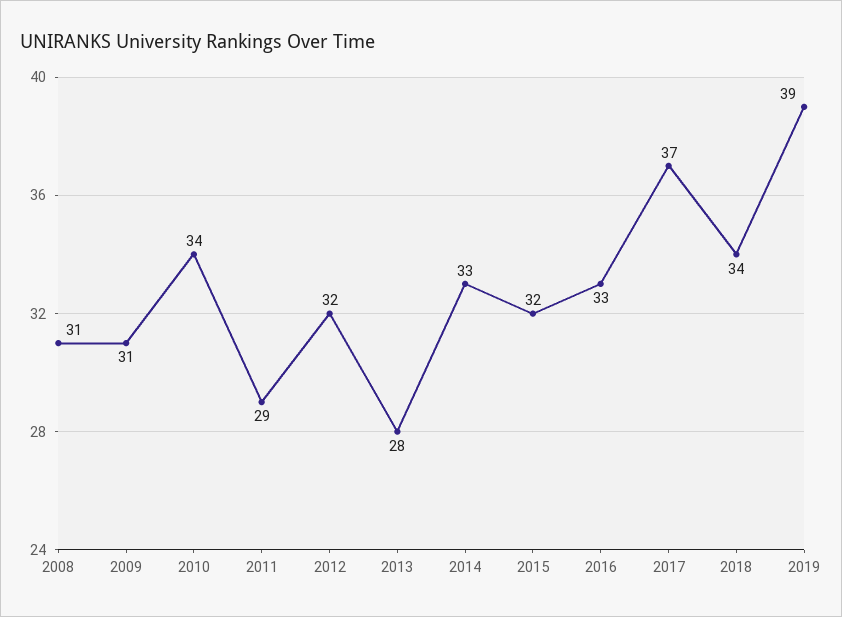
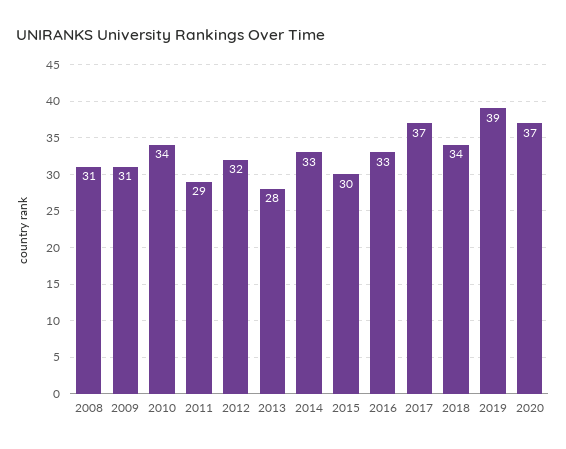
2015: 32 -> 30
2020: none -> 37

